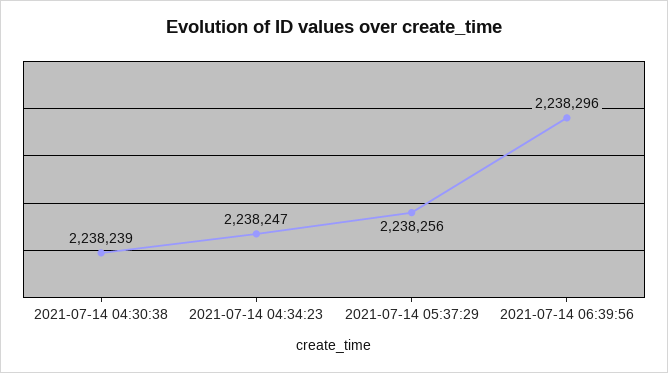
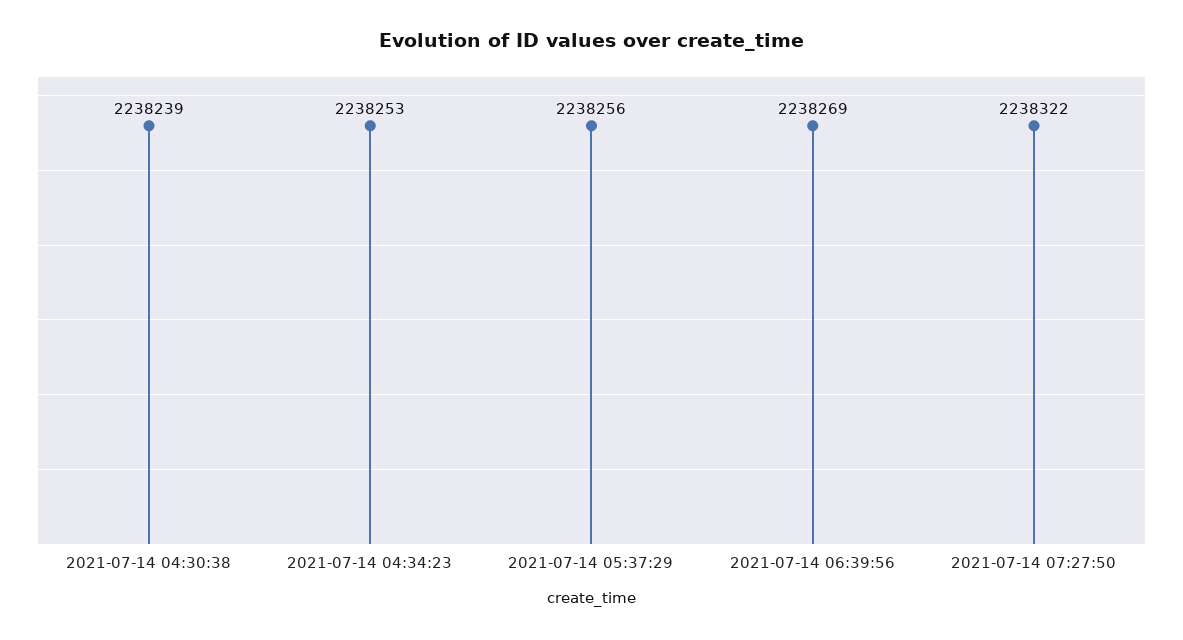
2021-07-14 04:34:23: 2238247 -> 2238253
2021-07-14 06:39:56: 2238296 -> 2238269
2021-07-14 07:27:50: none -> 2238322

